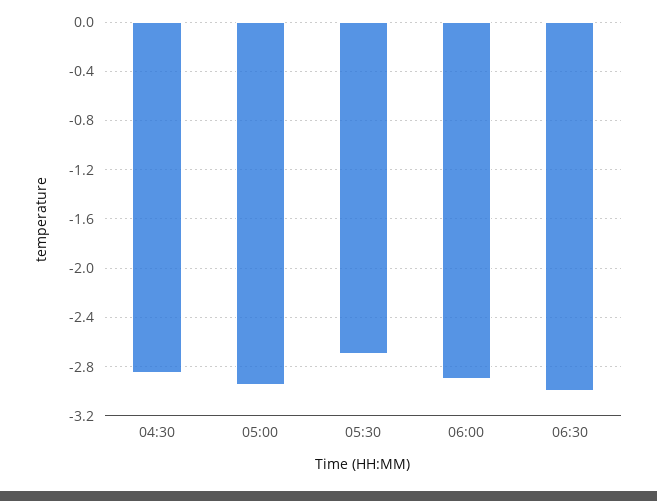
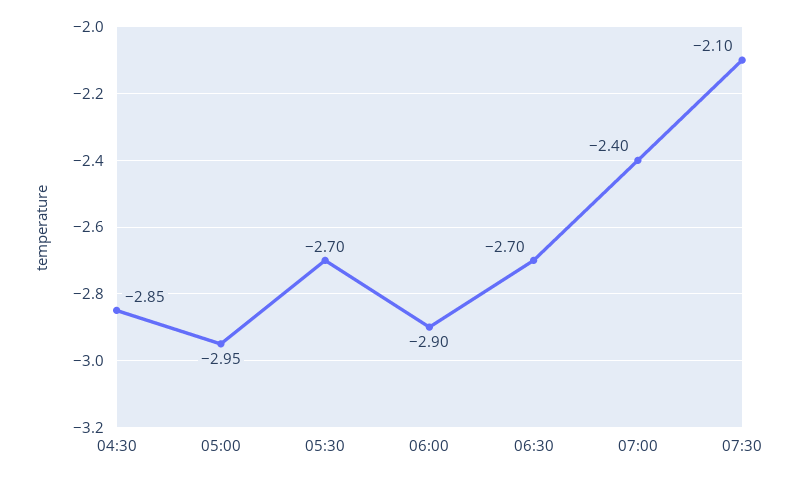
06:30: -3 -> -2.7
07:00: none -> -2.4
07:30: none -> -2.1

